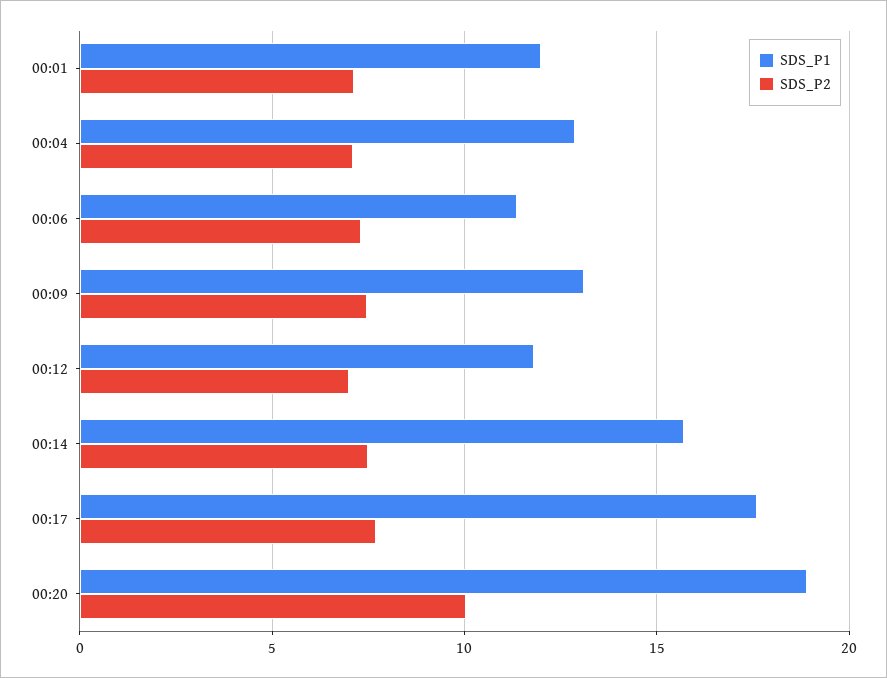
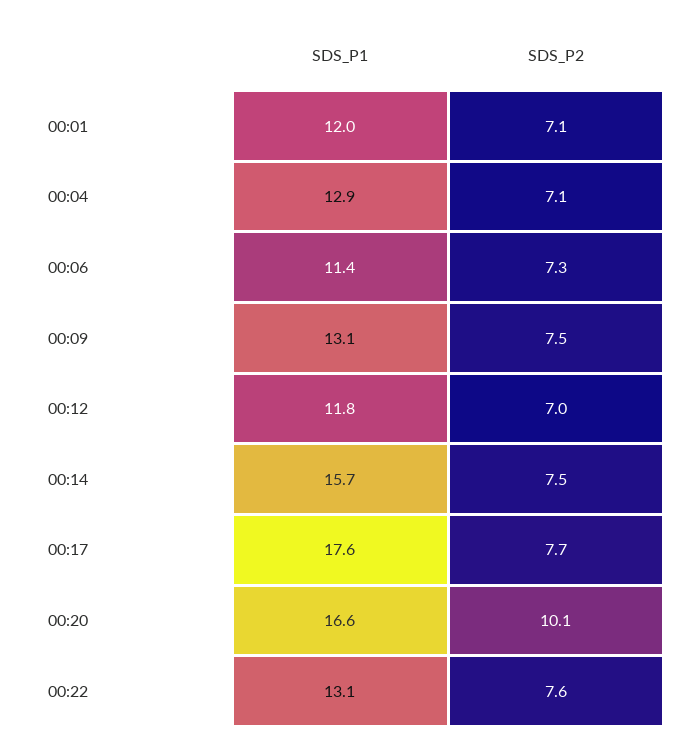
SDS_P1, 00:20: 19 -> 16.6
SDS_P1, 00:22: none -> 13.1
SDS_P2, 00:22: none -> 7.6

